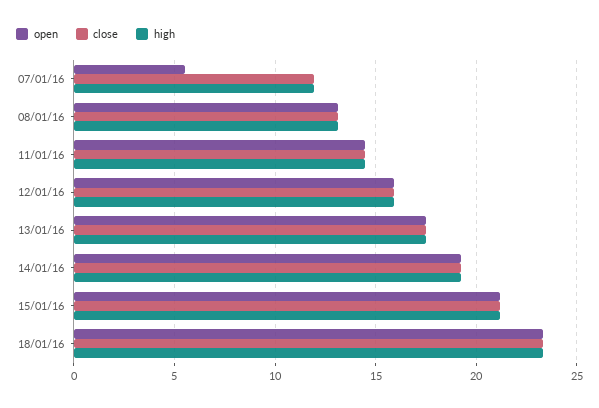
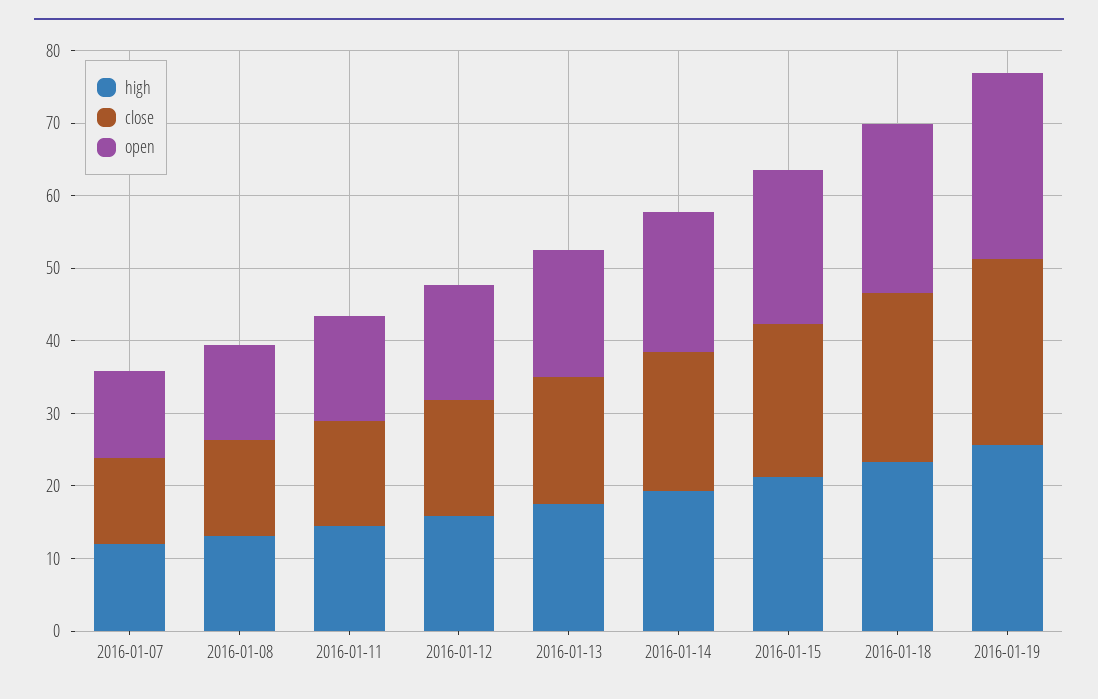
open, 07/01/16: 5.5 -> 12
high, 2016-01-19: none -> 26
close, 2016-01-19: none -> 26
open, 2016-01-19: none -> 26

